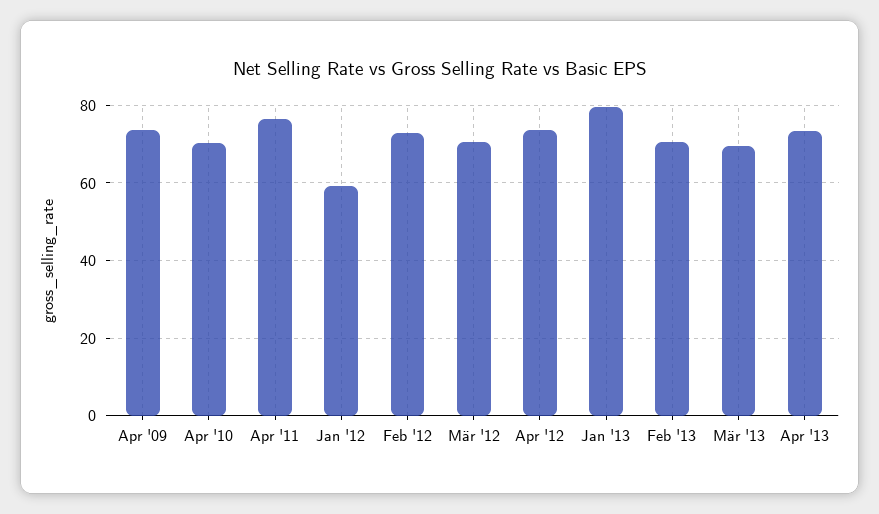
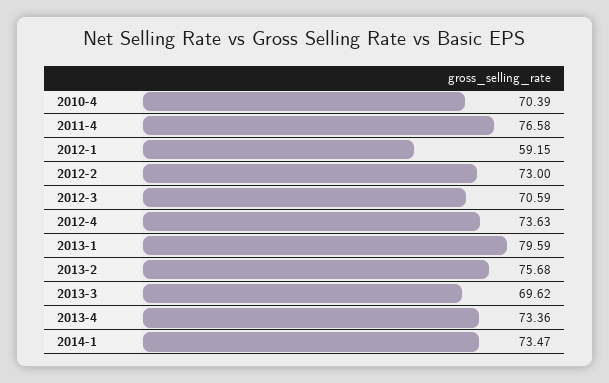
Apr '09: 74 -> none
Feb '13: 70 -> 75.68
2014-1: none -> 73.47

